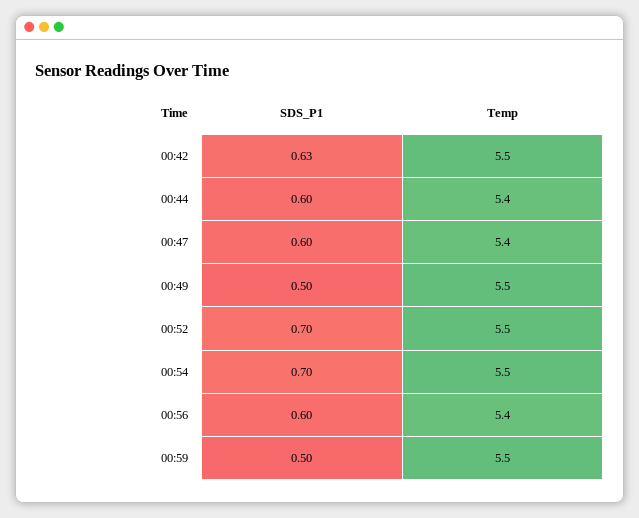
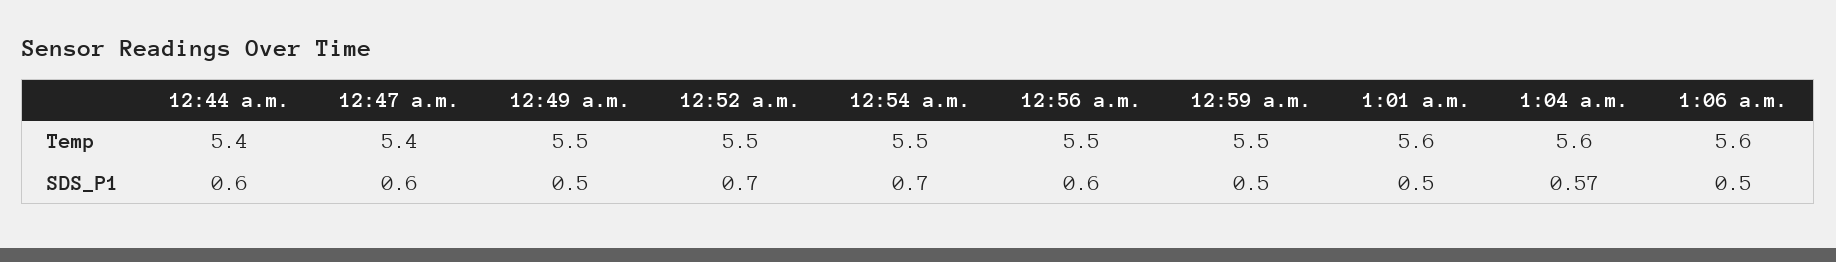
SDS_P1, 00:42: 0.63 -> none
Temp, 00:42: 5.5 -> none
Temp, 00:56: 5.4 -> 5.5
Temp, 1:01 a.m.: none -> 5.6
Temp, 1:04 a.m.: none -> 5.6
Temp, 1:06 a.m.: none -> 5.6
SDS_P1, 1:01 a.m.: none -> 0.5
SDS_P1, 1:04 a.m.: none -> 0.57
SDS_P1, 1:06 a.m.: none -> 0.5

